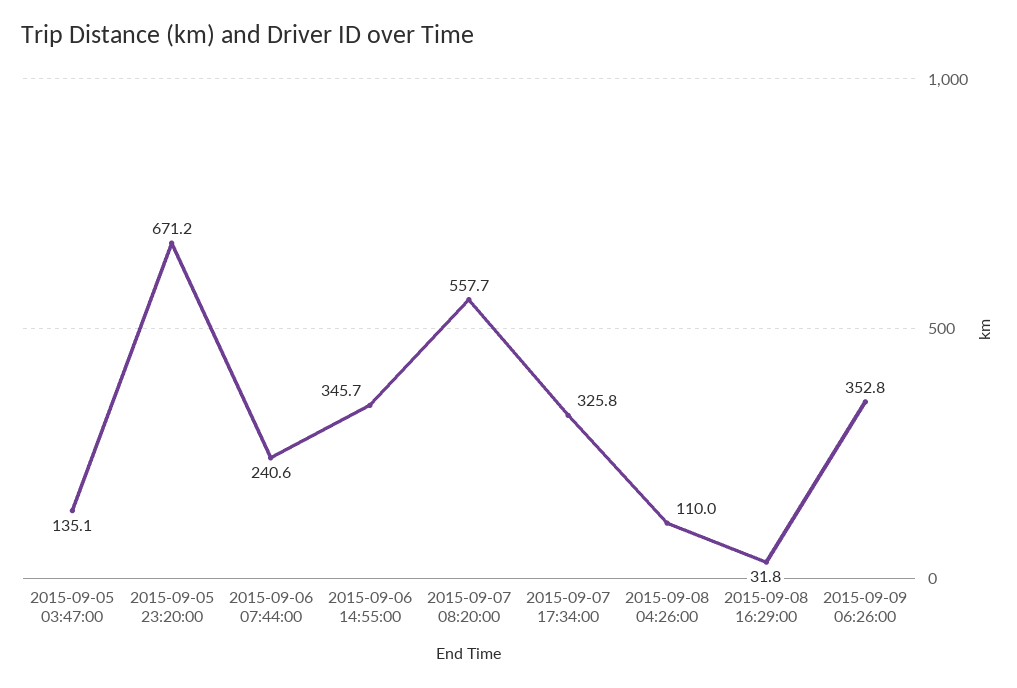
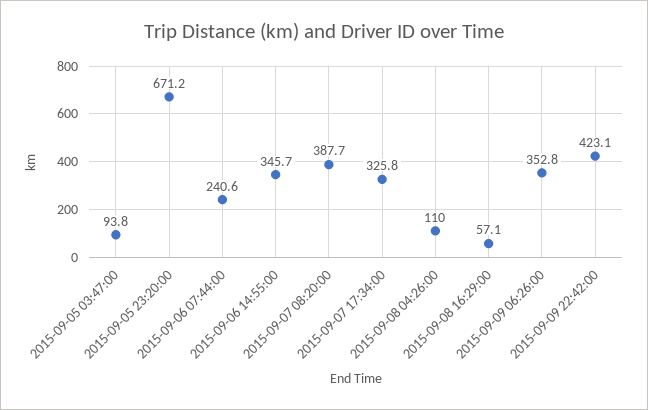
2015-09-05 03:47:00: 135.1 -> 93.8
2015-09-07 08:20:00: 557.7 -> 387.7
2015-09-08 16:29:00: 31.8 -> 57.1
2015-09-09 22:42:00: none -> 423.1

